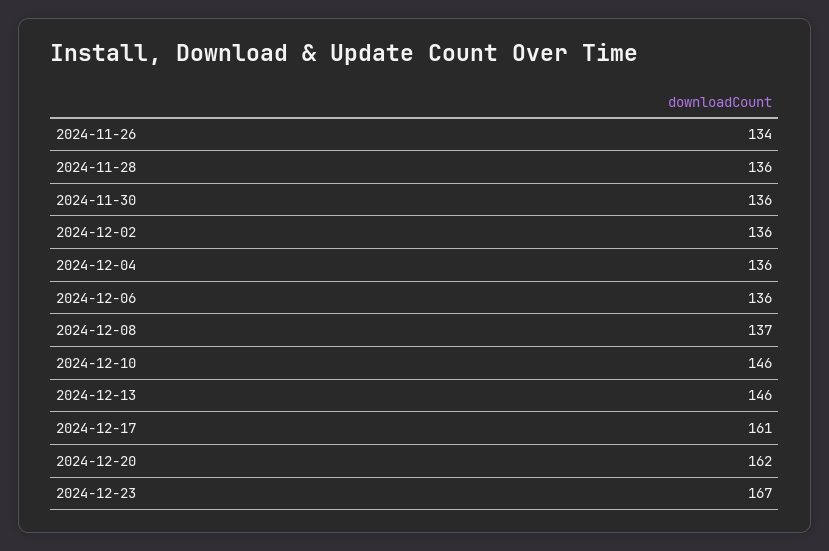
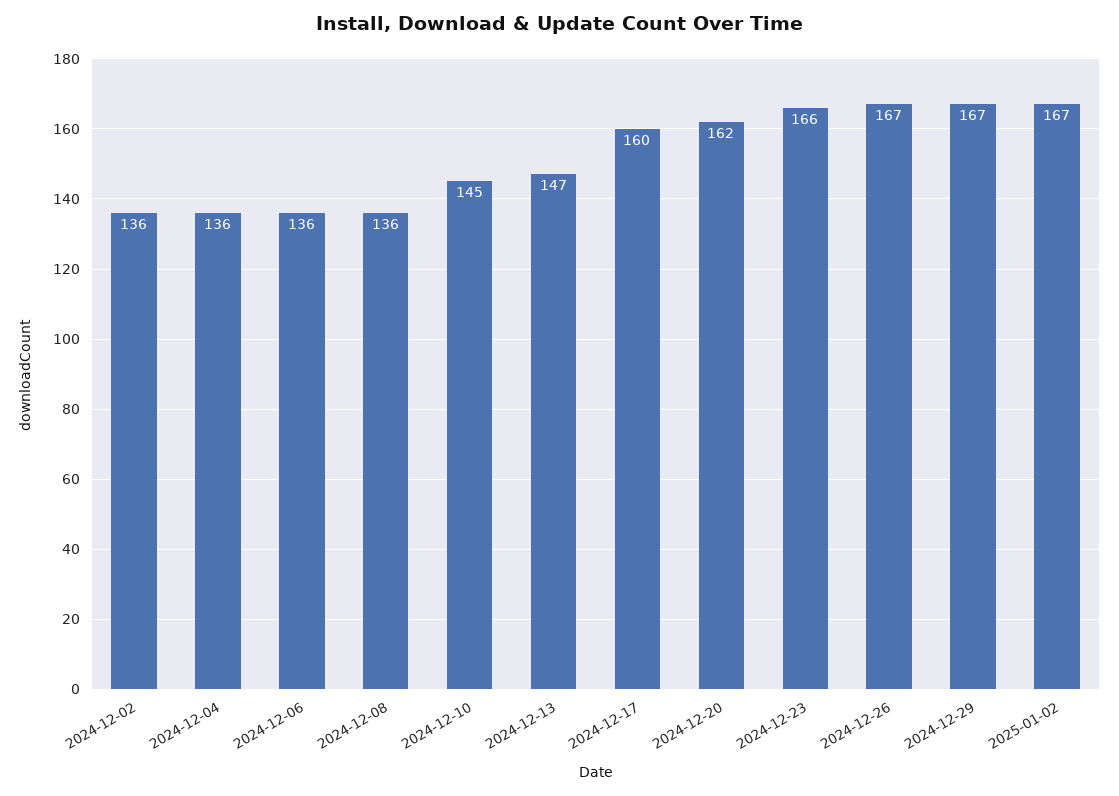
2024-11-26: 134 -> none
2024-11-28: 136 -> none
2024-11-30: 136 -> none
2024-12-08: 137 -> 136
2024-12-10: 146 -> 145
2024-12-13: 146 -> 147
2024-12-17: 161 -> 160
2024-12-23: 167 -> 166
2024-12-26: none -> 167
2024-12-29: none -> 167
2025-01-02: none -> 167

